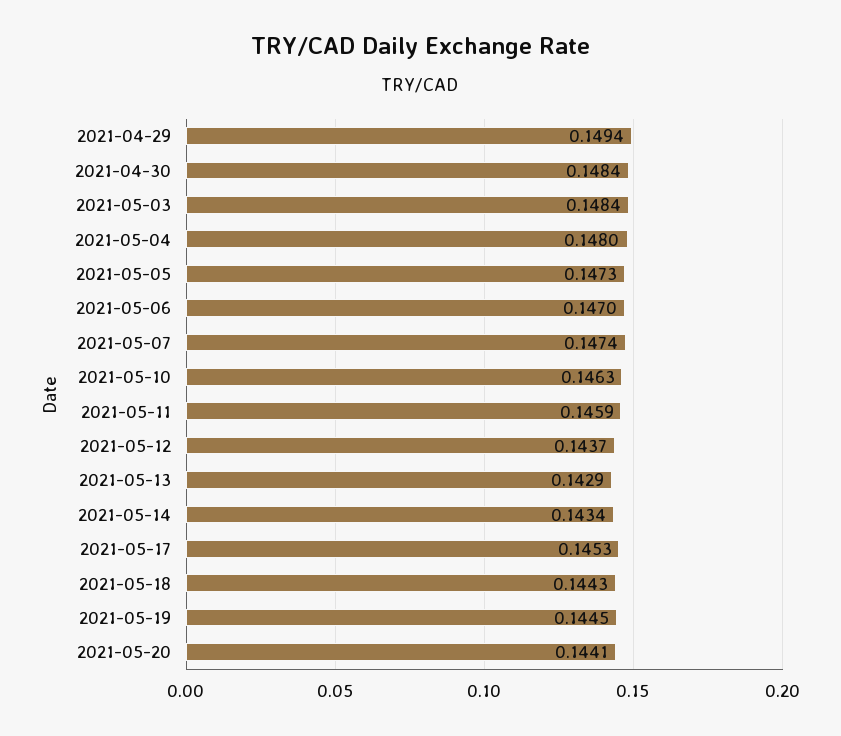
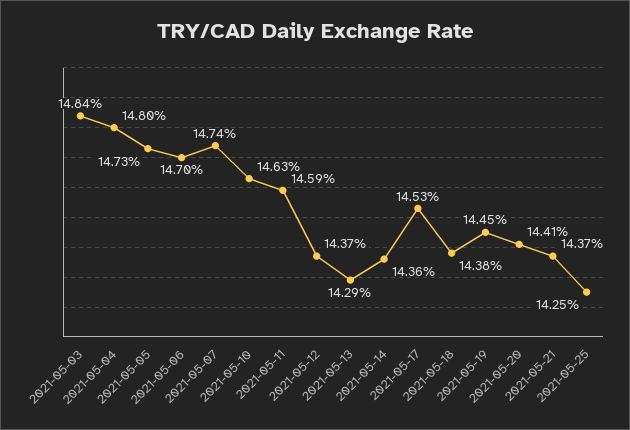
2021-04-29: 0.1494 -> none
2021-04-30: 0.1484 -> none
2021-05-14: 0.1434 -> 0.1436
2021-05-18: 0.1443 -> 0.1438
2021-05-21: none -> 0.1437
2021-05-25: none -> 0.1425

